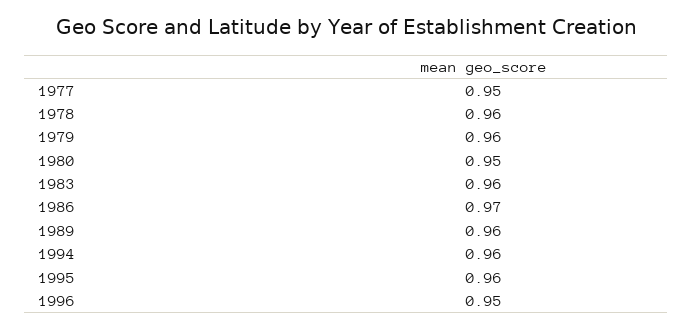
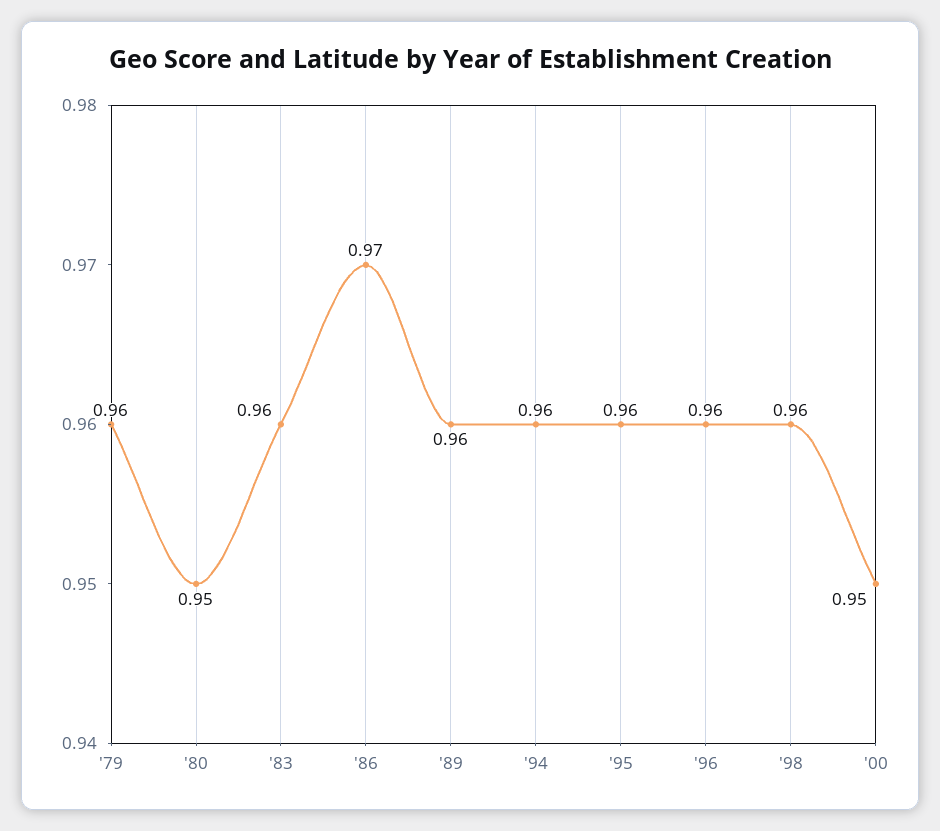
1977: 0.95 -> none
1978: 0.96 -> none
1996: 0.95 -> 0.96
'98: none -> 0.96
'00: none -> 0.95

